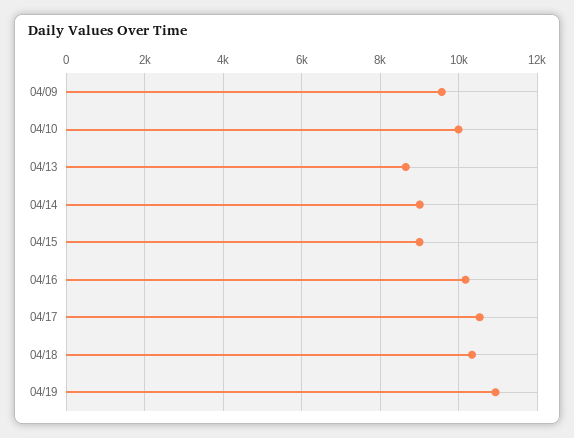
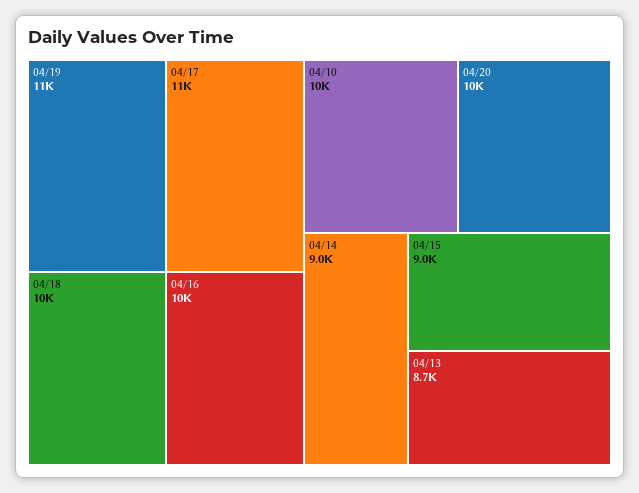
04/09: 9600 -> none
04/20: none -> 10000

